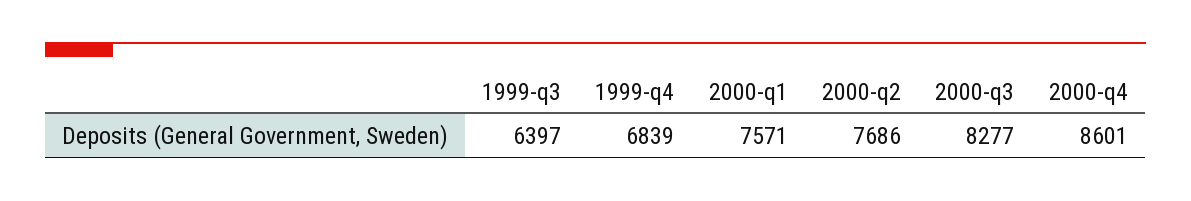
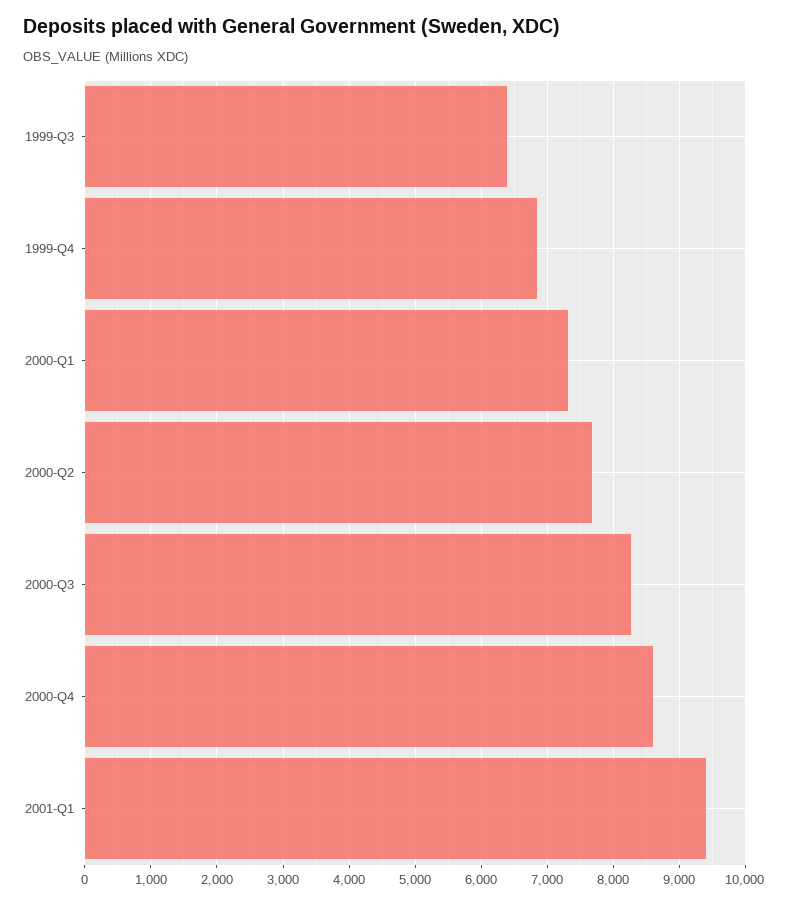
2000-q1: 7571 -> 7300
2001-Q1: none -> 9400

